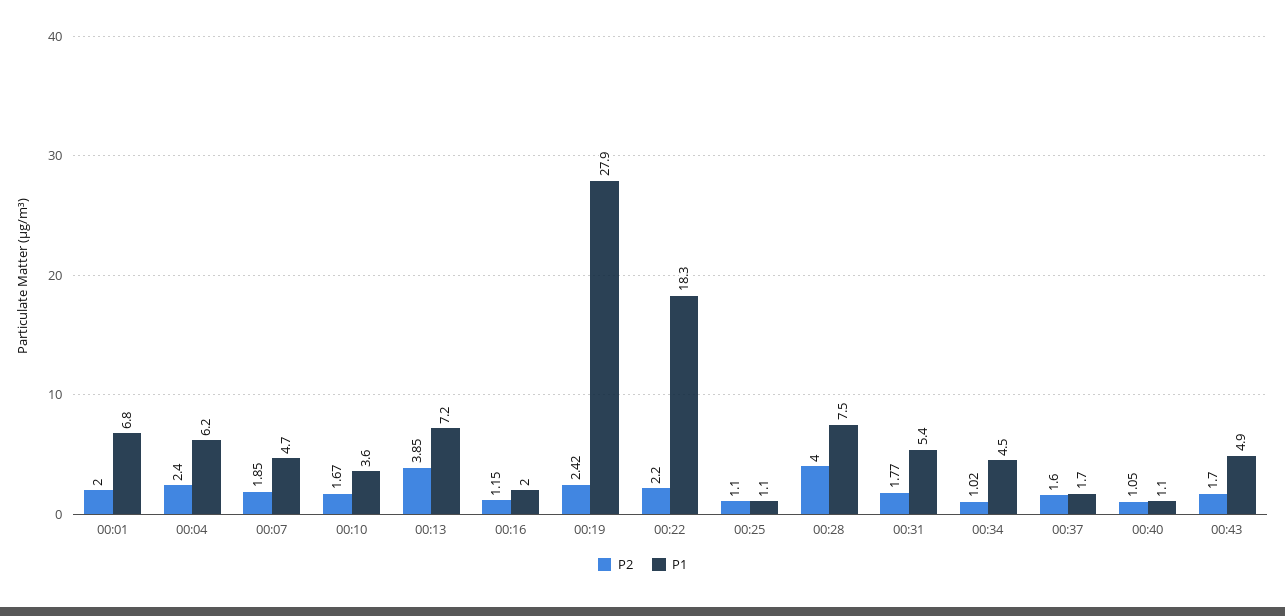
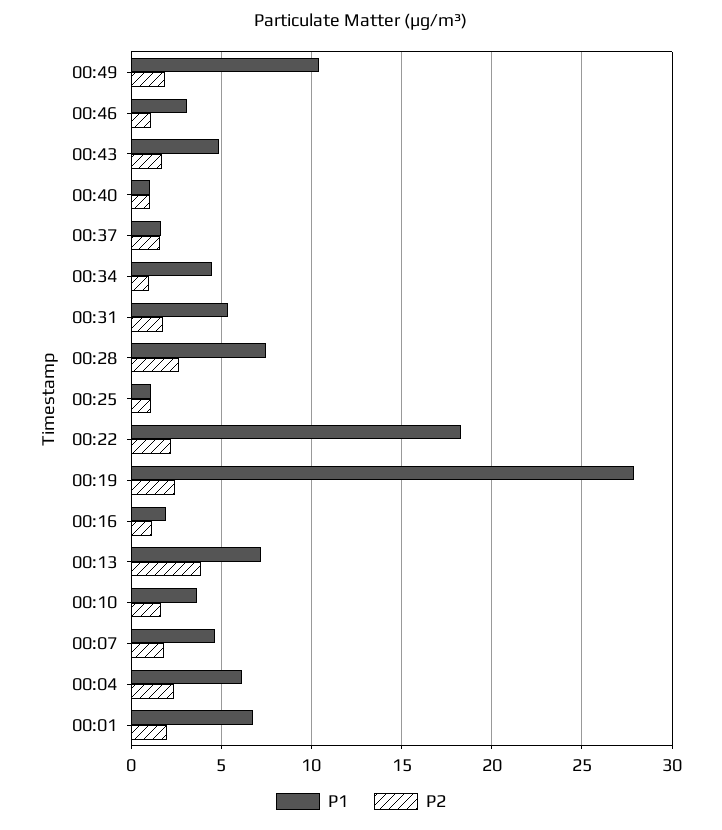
P2, 00:28: 4 -> 2.5
P1, 00:49: none -> 10.5
P2, 00:49: none -> 2
P1, 00:46: none -> 3
P2, 00:46: none -> 1

